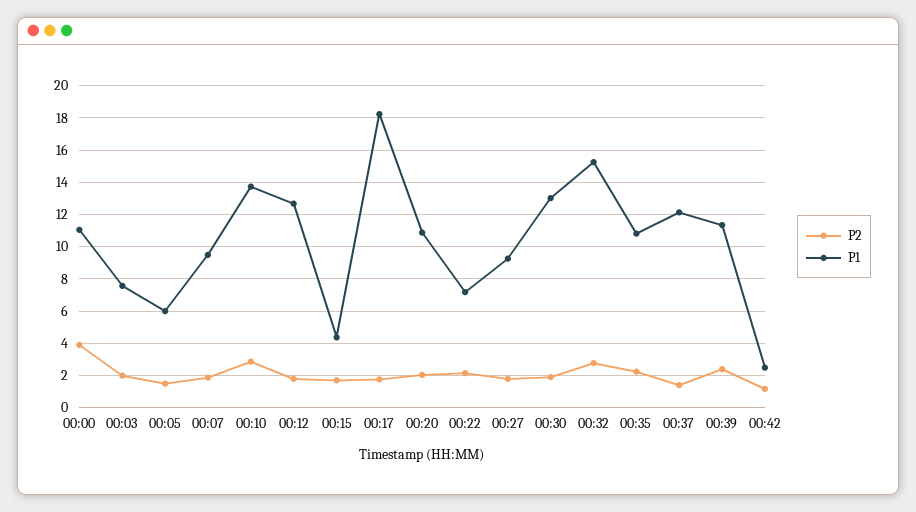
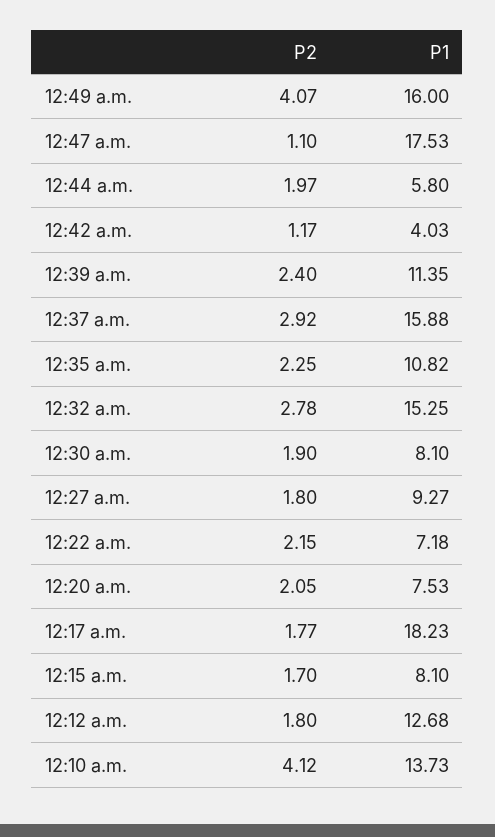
P2, 00:00: 4 -> none
P1, 00:00: 11 -> none
P2, 00:03: 2 -> none
P1, 00:03: 7.5 -> none
P2, 00:05: 1.5 -> none
P1, 00:05: 6 -> none
P2, 00:07: 2 -> none
P1, 00:07: 9.5 -> none
P2, 00:10: 3 -> 4.12
P1, 00:15: 4.5 -> 8.1
P1, 00:20: 11 -> 7.53
P1, 00:30: 13 -> 8.1
P2, 00:37: 1.5 -> 2.92
P1, 00:37: 12 -> 15.88
P1, 00:42: 2.5 -> 4.03
P2, 12:49 a.m.: none -> 4.07
P1, 12:49 a.m.: none -> 16
P2, 12:47 a.m.: none -> 1.1
P1, 12:47 a.m.: none -> 17.53
P2, 12:44 a.m.: none -> 1.97
P1, 12:44 a.m.: none -> 5.8

